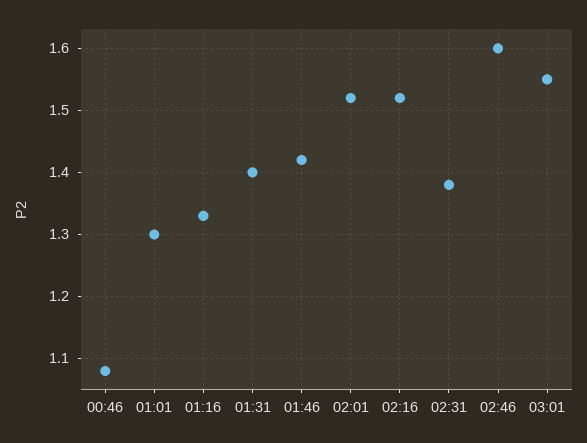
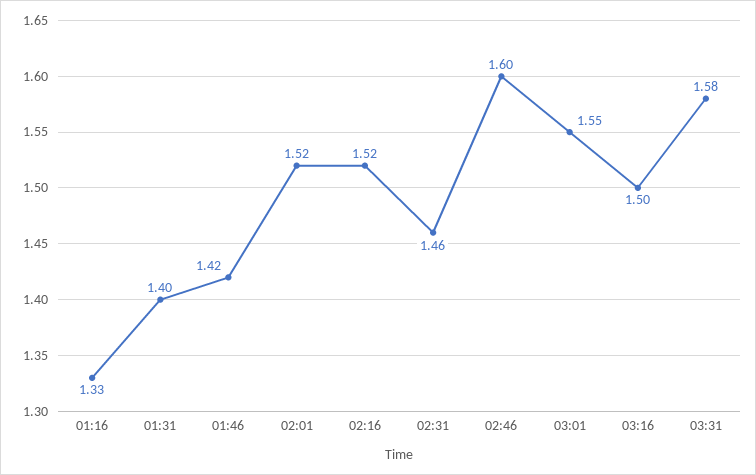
00:46: 1.08 -> none
01:01: 1.3 -> none
02:31: 1.38 -> 1.46
03:16: none -> 1.5
03:31: none -> 1.58

